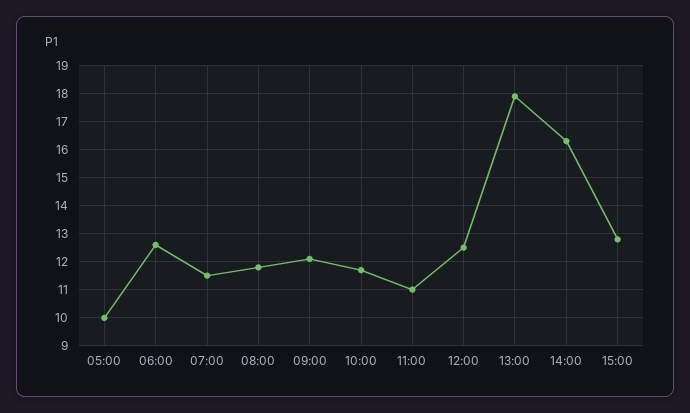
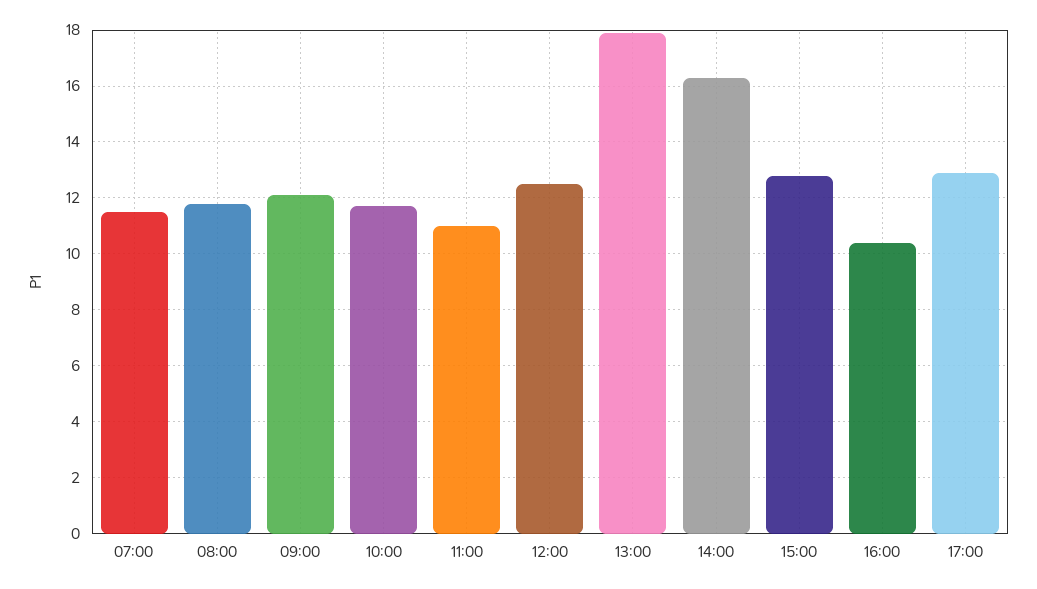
05:00: 10 -> none
06:00: 12.5 -> none
16:00: none -> 10.5
17:00: none -> 13

